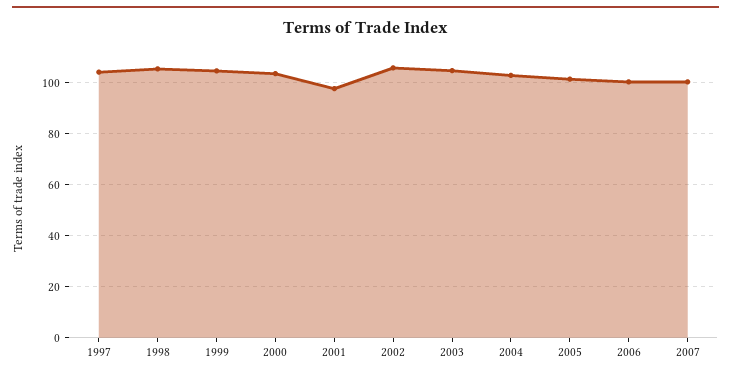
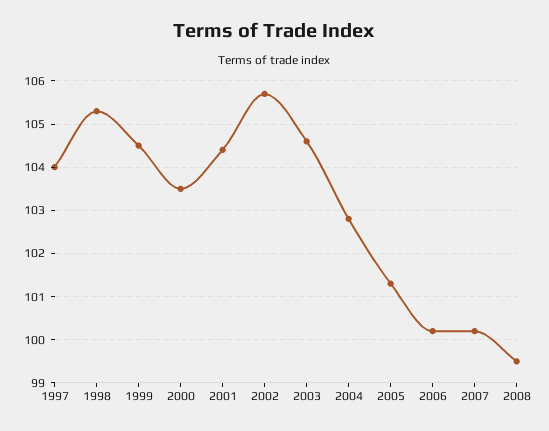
2001: 97.5 -> 104.5
2008: none -> 99.5

